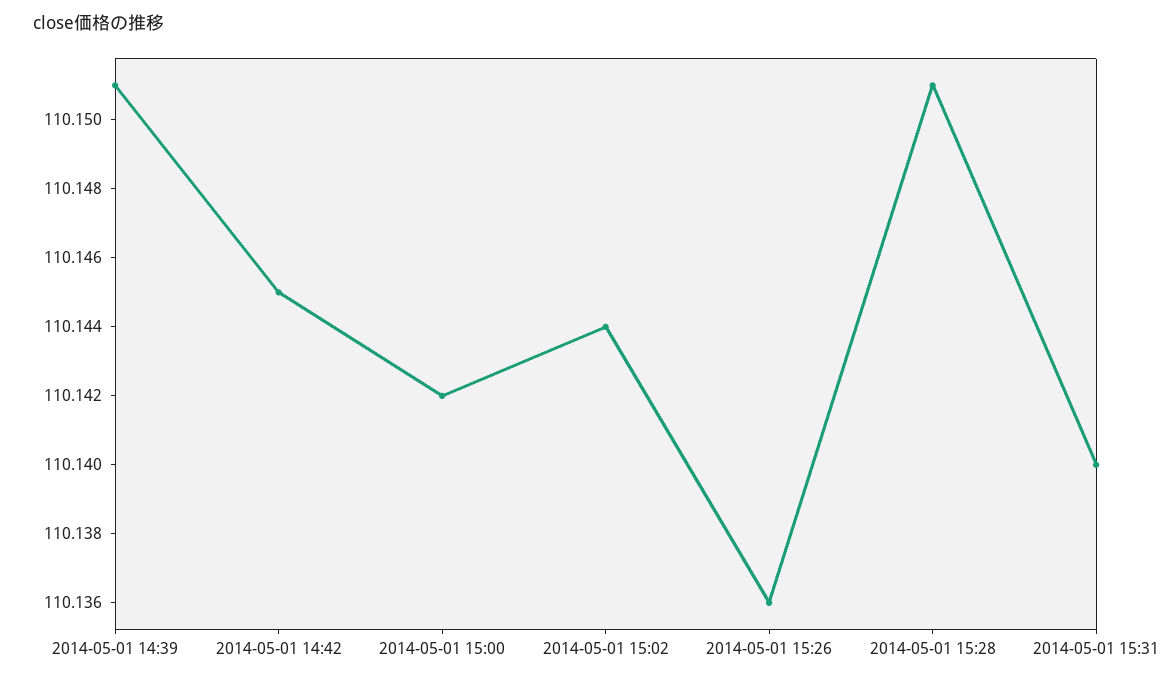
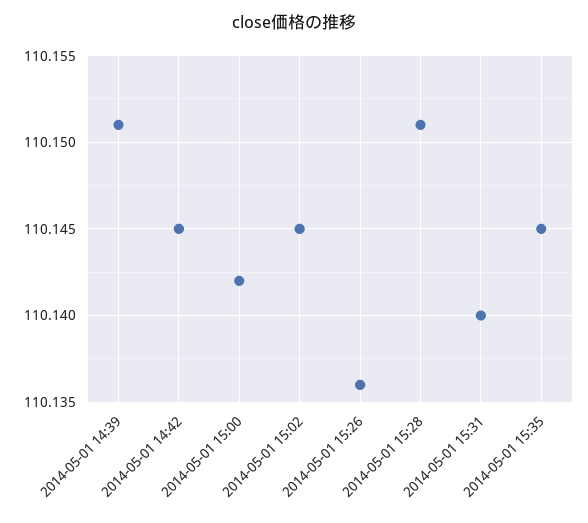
2014-05-01 15:02: 110.144 -> 110.145
2014-05-01 15:35: none -> 110.145

